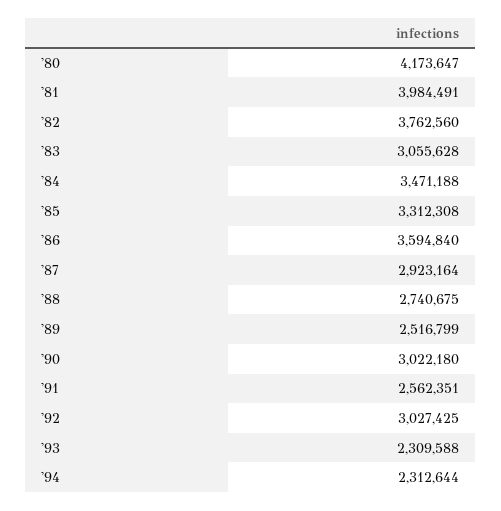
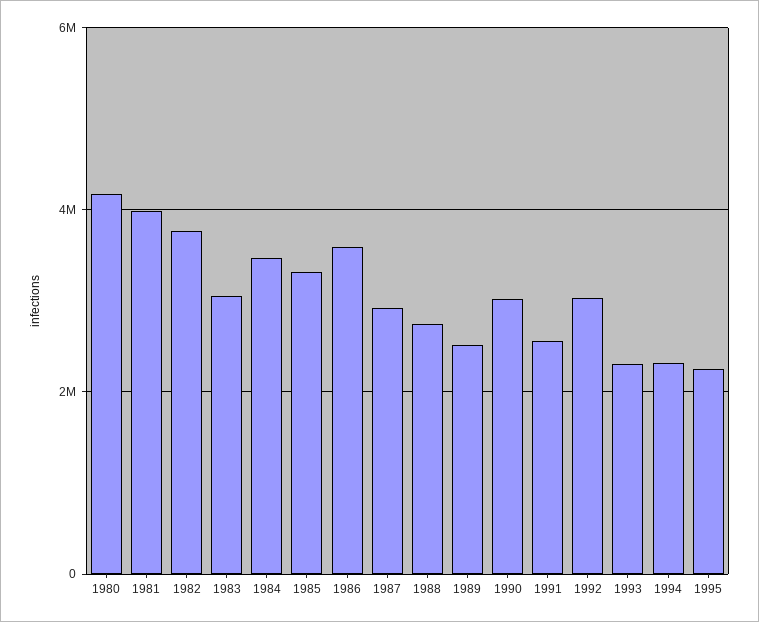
1995: none -> 2200000

